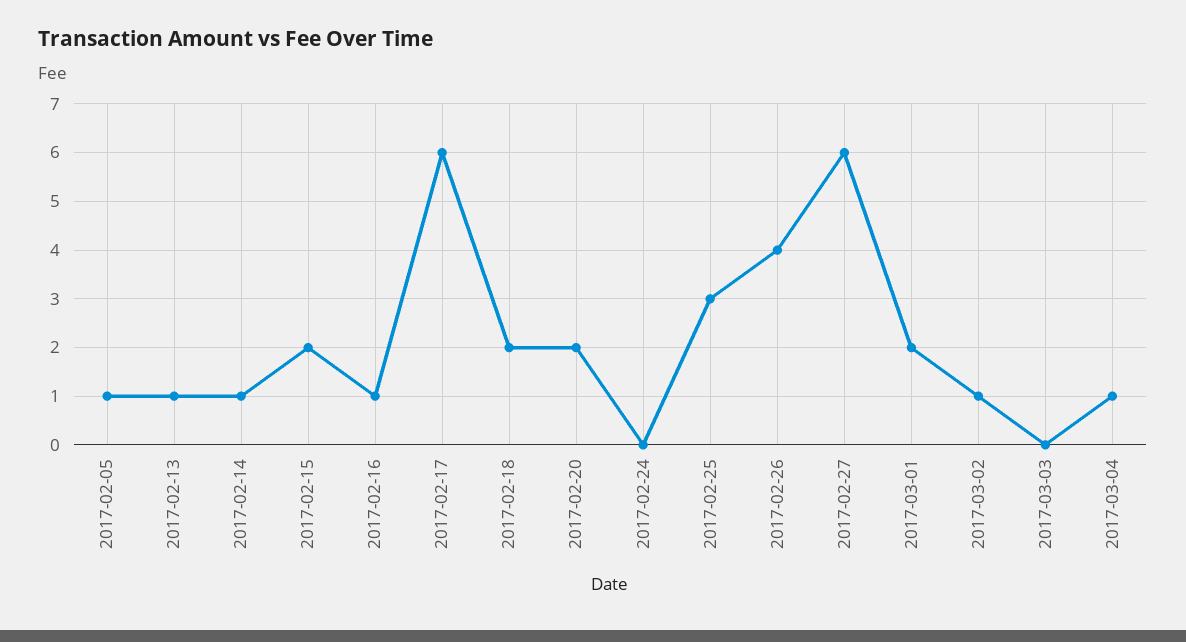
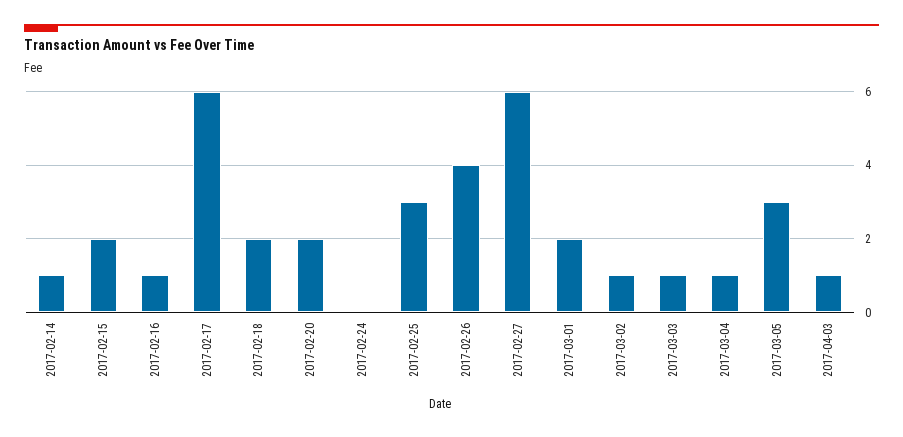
2017-02-05: 1 -> none
2017-02-13: 1 -> none
2017-03-03: 0 -> 1
2017-03-05: none -> 3
2017-04-03: none -> 1

